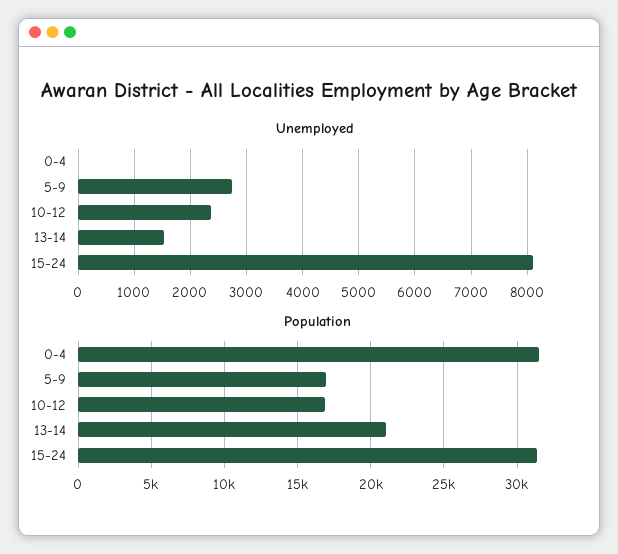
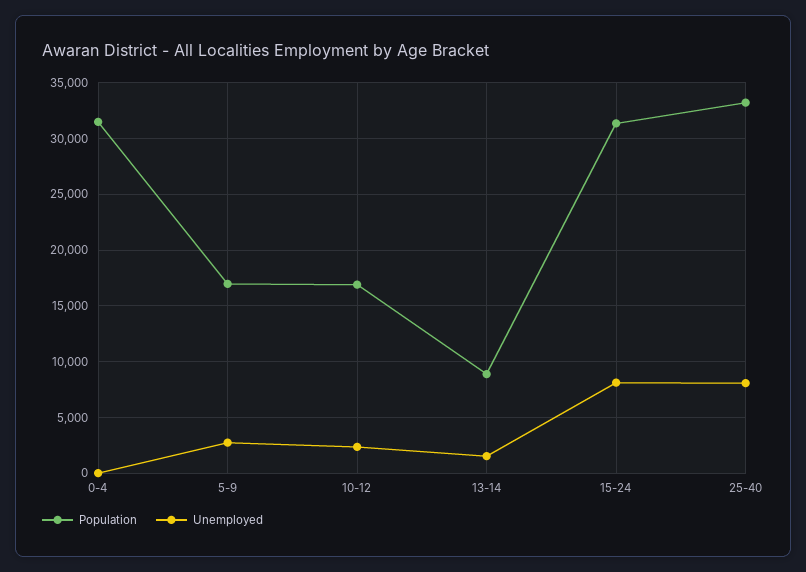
Population, 13-14: 21000 -> 9000
Population, 25-40: none -> 33000
Unemployed, 25-40: none -> 8000

